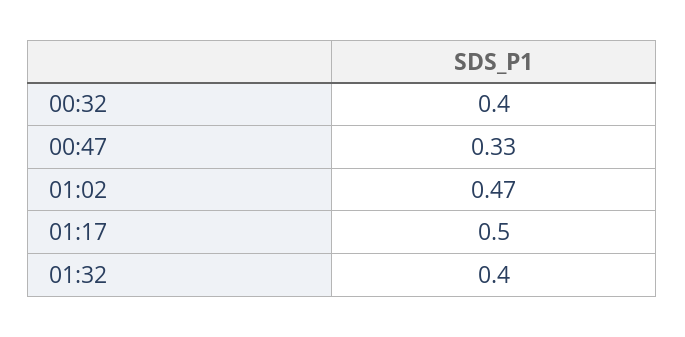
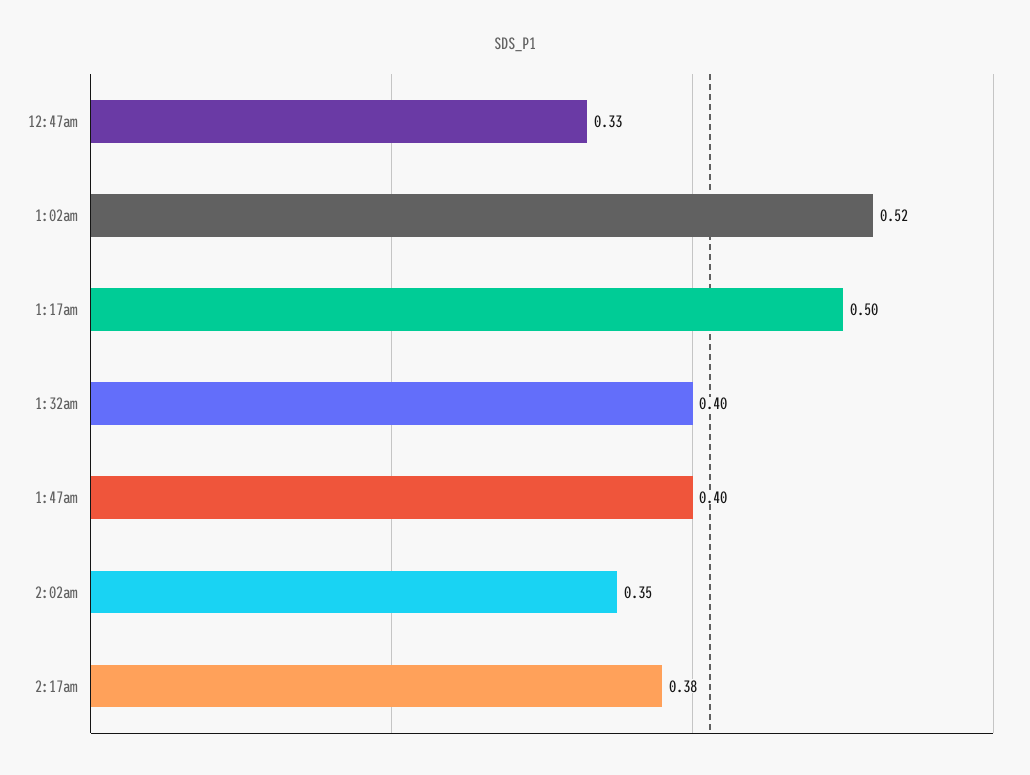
00:32: 0.4 -> none
01:02: 0.47 -> 0.52
1:47am: none -> 0.4
2:02am: none -> 0.35
2:17am: none -> 0.38

